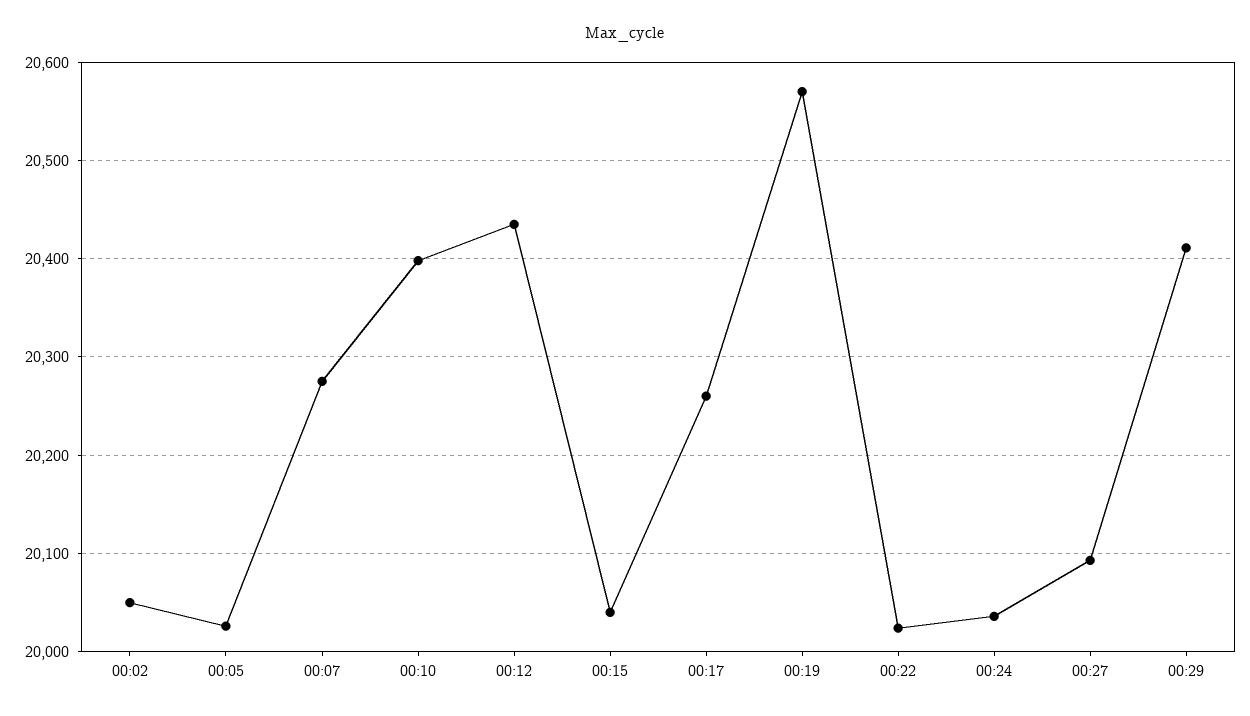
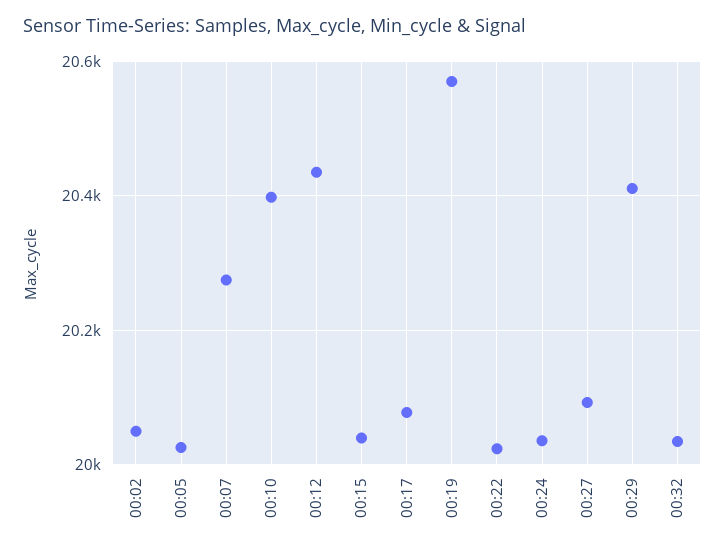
00:17: 20260 -> 20080
00:32: none -> 20040

